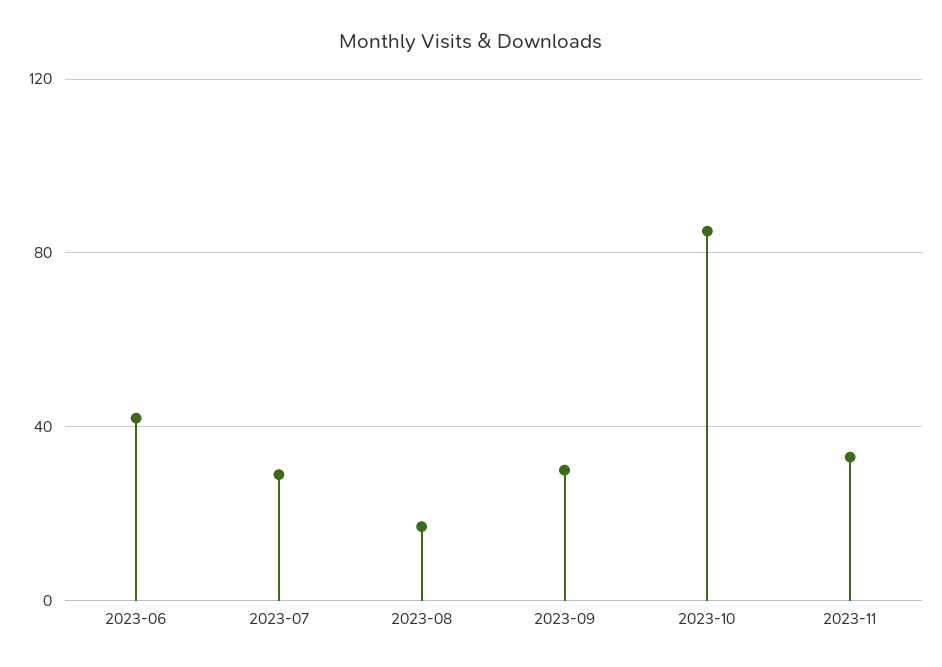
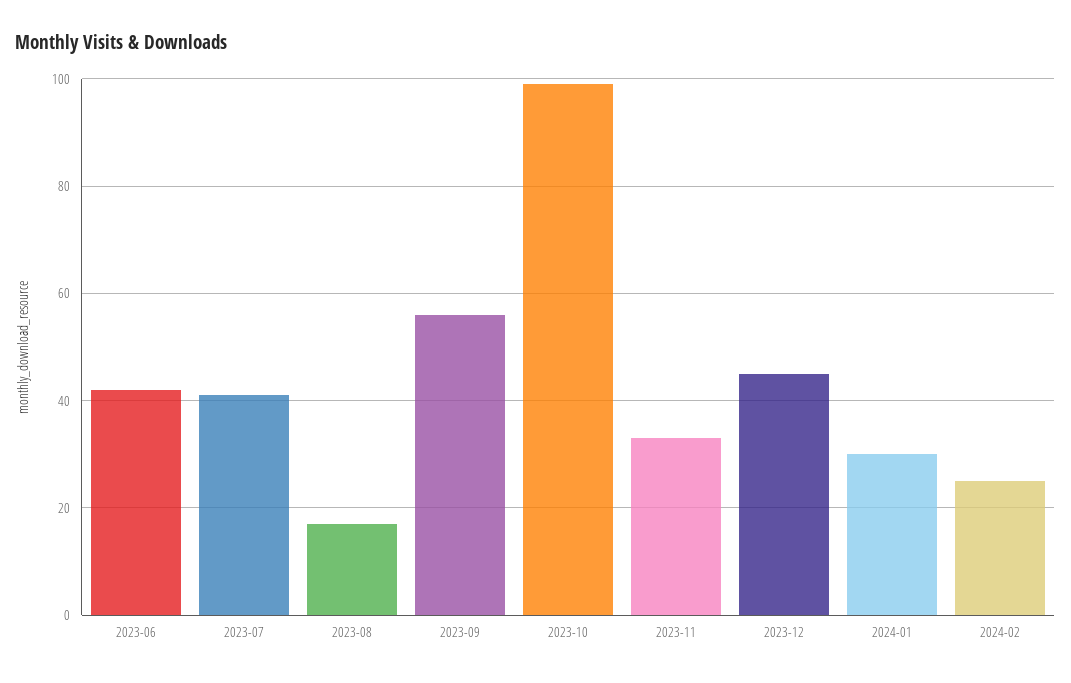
2023-07: 30 -> 40
2023-09: 30 -> 55
2023-10: 85 -> 100
2023-12: none -> 45
2024-01: none -> 30
2024-02: none -> 25

